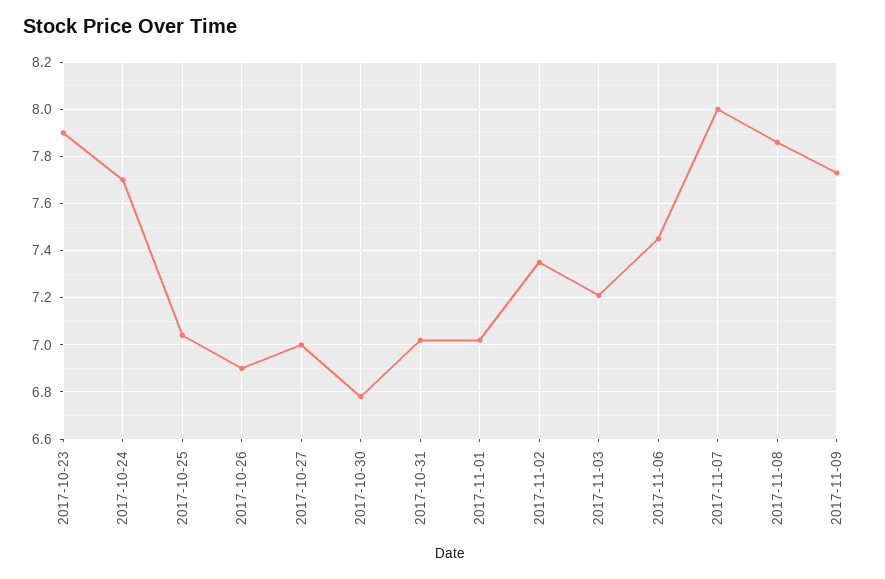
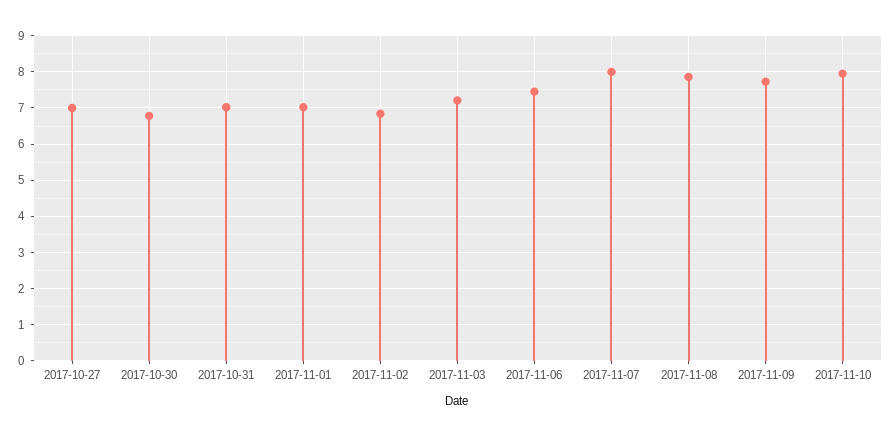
2017-10-23: 7.9 -> none
2017-10-24: 7.7 -> none
2017-10-25: 7.05 -> none
2017-10-26: 6.9 -> none
2017-11-02: 7.35 -> 6.8
2017-11-10: none -> 8

